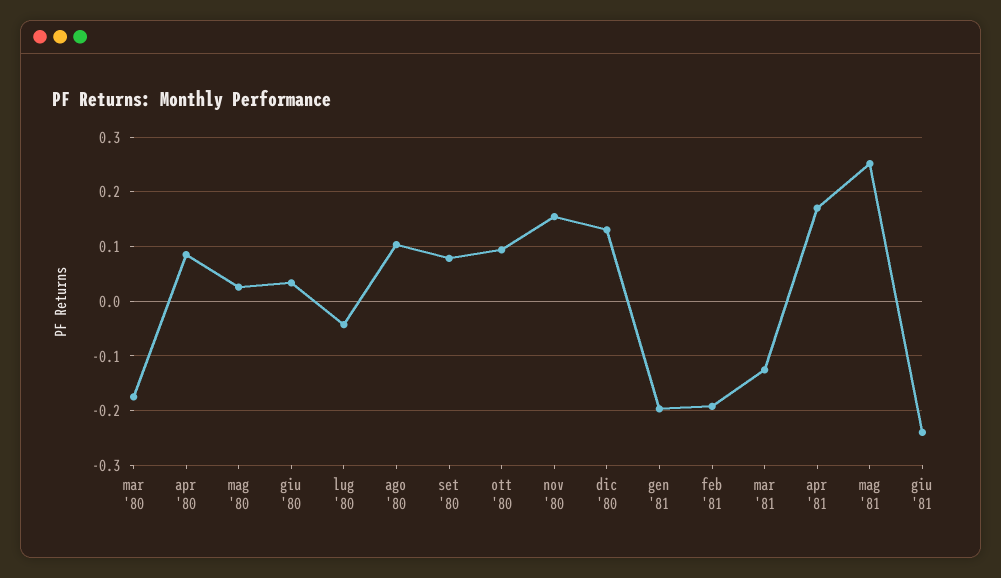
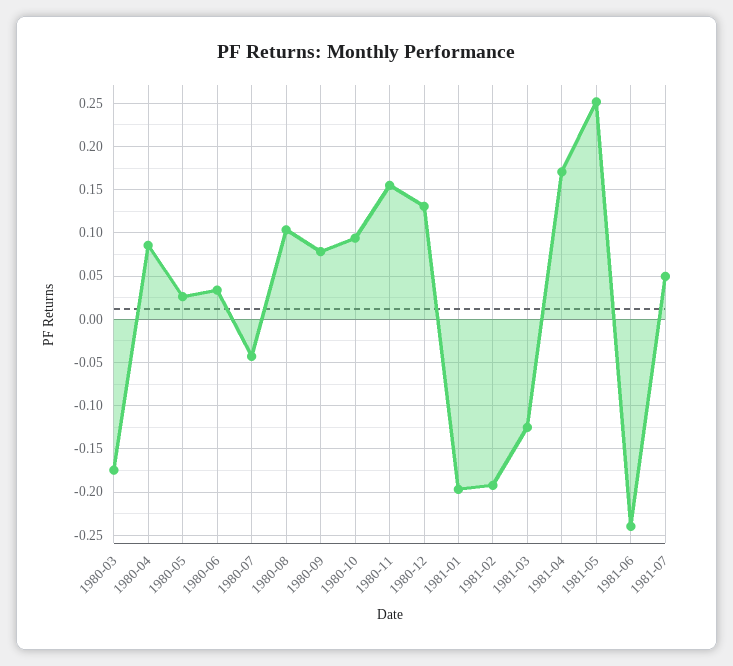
1981-07: none -> 0.05

